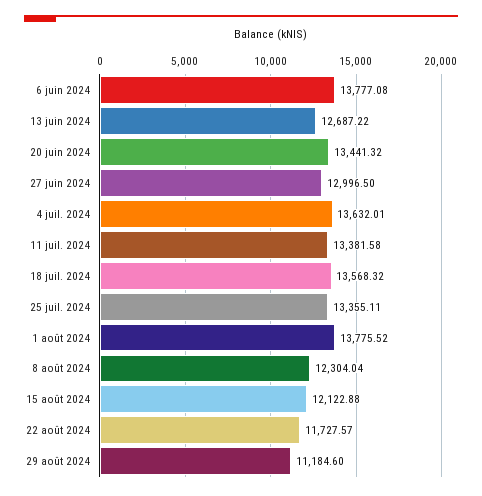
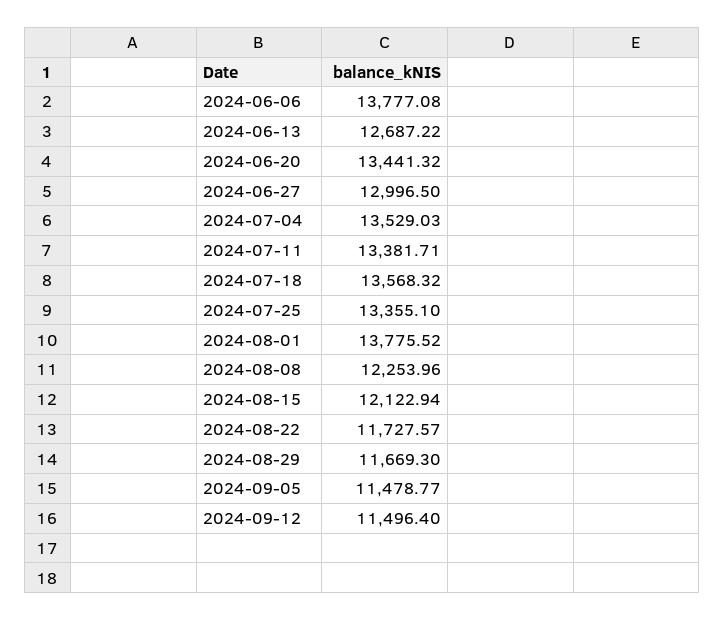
4 juil. 2024: 13632.01 -> 13529.03
11 juil. 2024: 13381.58 -> 13381.71
25 juil. 2024: 13355.11 -> 13355.1
8 août 2024: 12304.04 -> 12253.96
15 août 2024: 12122.88 -> 12122.94
29 août 2024: 11184.6 -> 11669.3
2024-09-05: none -> 11478.77
2024-09-12: none -> 11496.4

